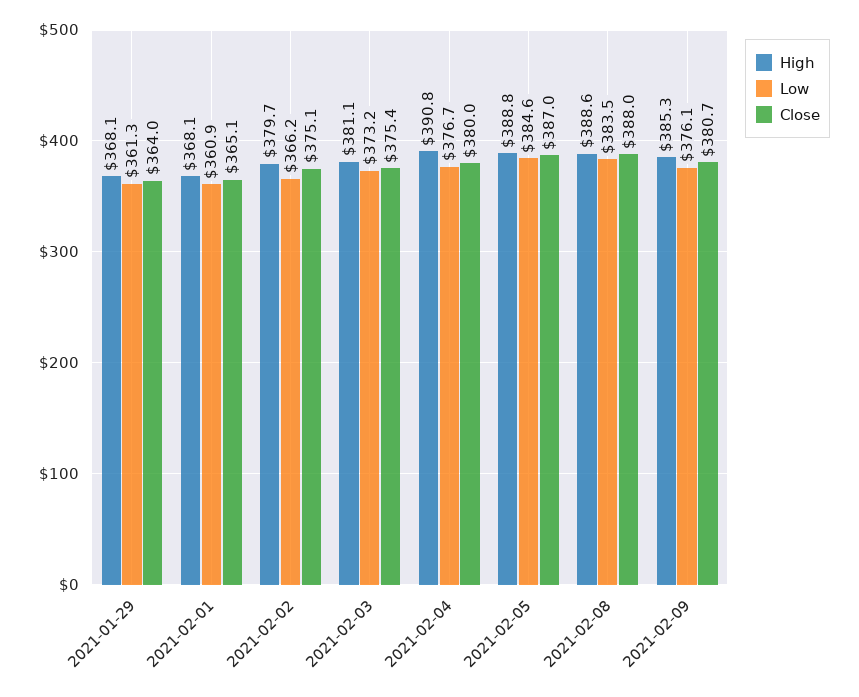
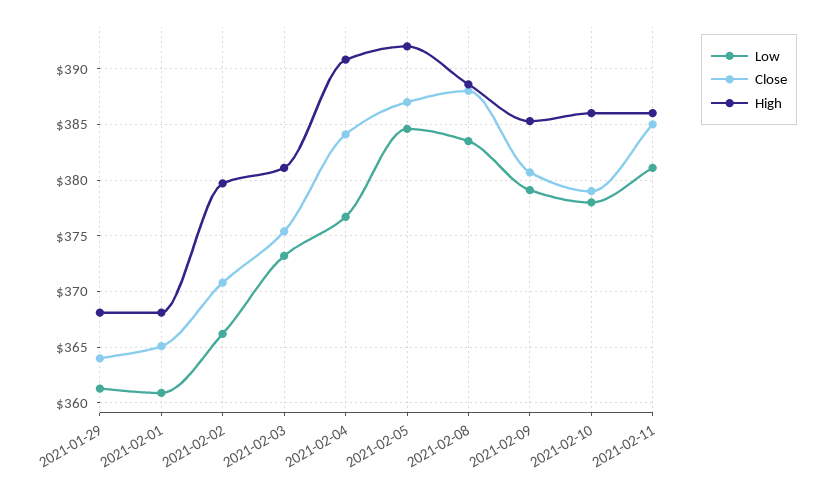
Close, 2021-02-02: 375.1 -> 371
Close, 2021-02-04: 380 -> 384
High, 2021-02-05: 388.8 -> 392
Low, 2021-02-09: 376.1 -> 379
Low, 2021-02-10: none -> 378
Close, 2021-02-10: none -> 379
High, 2021-02-10: none -> 386
Low, 2021-02-11: none -> 381
Close, 2021-02-11: none -> 385
High, 2021-02-11: none -> 386

